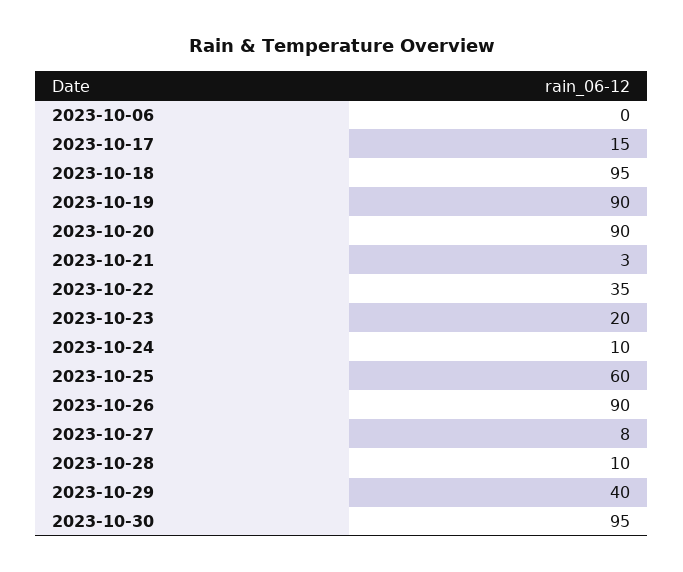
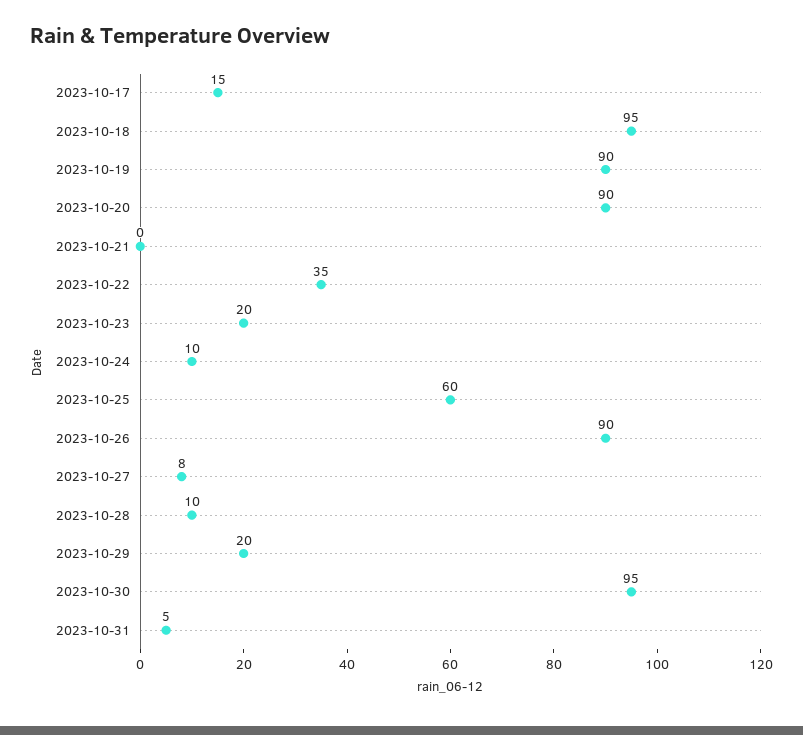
2023-10-06: 0 -> none
2023-10-21: 3 -> 0
2023-10-29: 40 -> 20
2023-10-31: none -> 5

